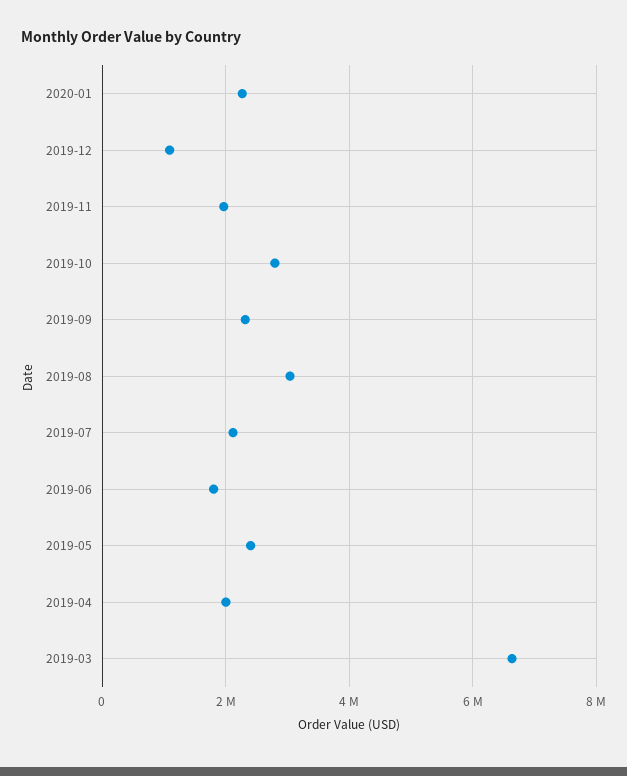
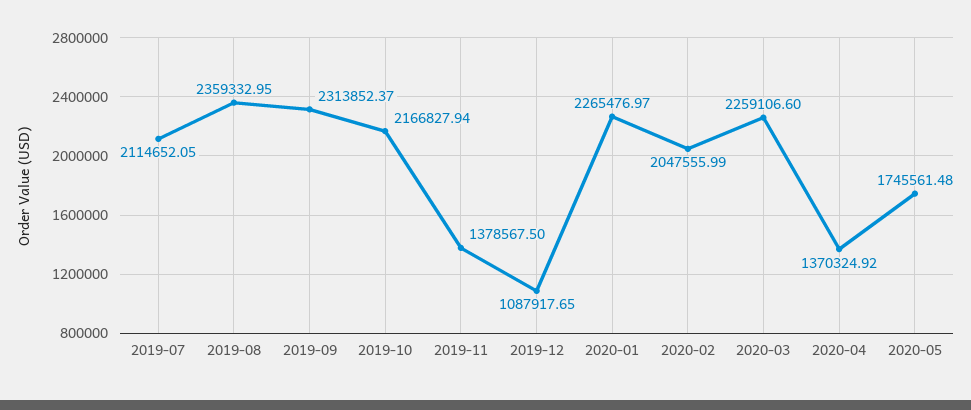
2019-11: 2000000 -> 1378567.5
2019-10: 2800000 -> 2166827.94
2019-08: 3000000 -> 2359332.95
2019-06: 1800000 -> none
2019-05: 2400000 -> none
2019-04: 2000000 -> none
2019-03: 6600000 -> none
2020-02: none -> 2047555.99
2020-03: none -> 2259106.6
2020-04: none -> 1370324.92
2020-05: none -> 1745561.48

